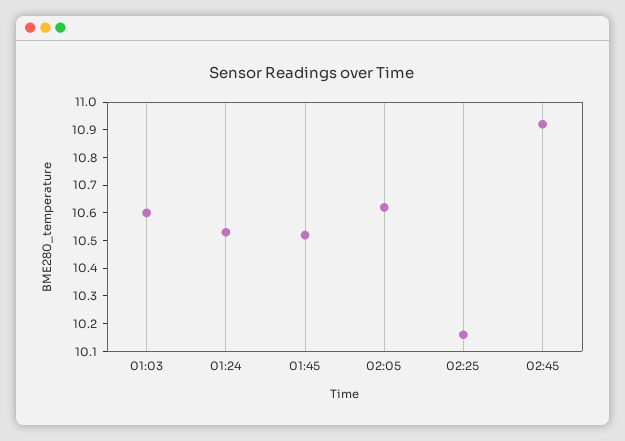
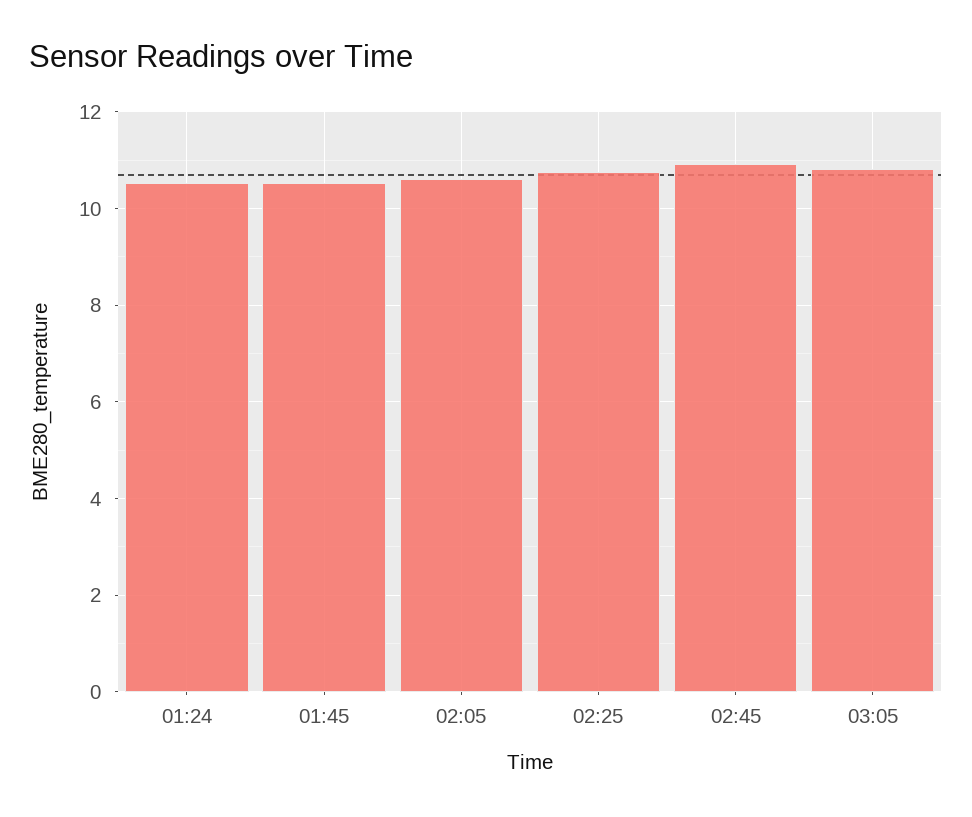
01:03: 10.6 -> none
02:25: 10.15 -> 10.8
03:05: none -> 10.8

